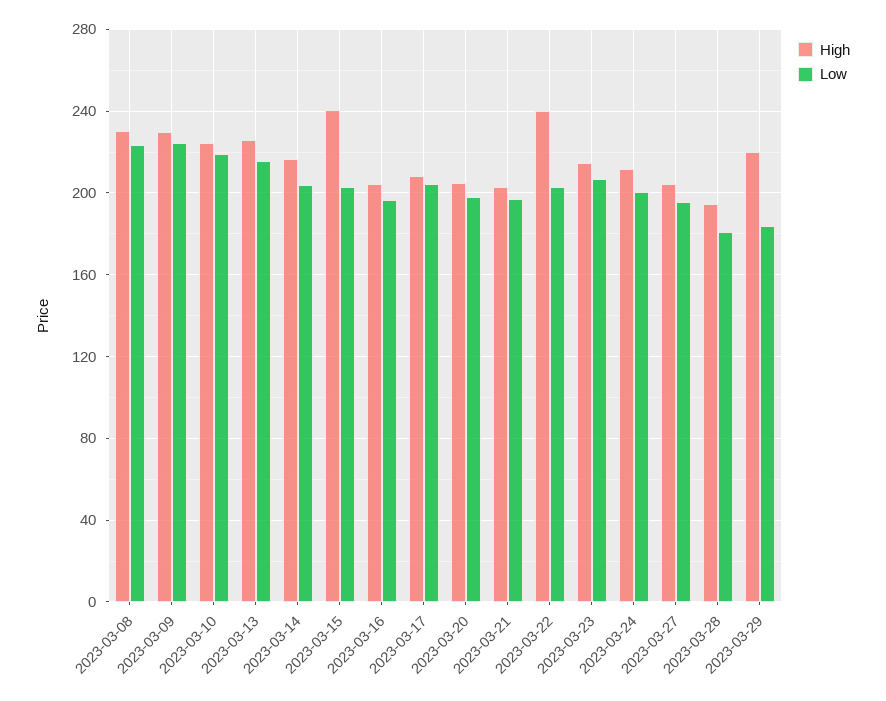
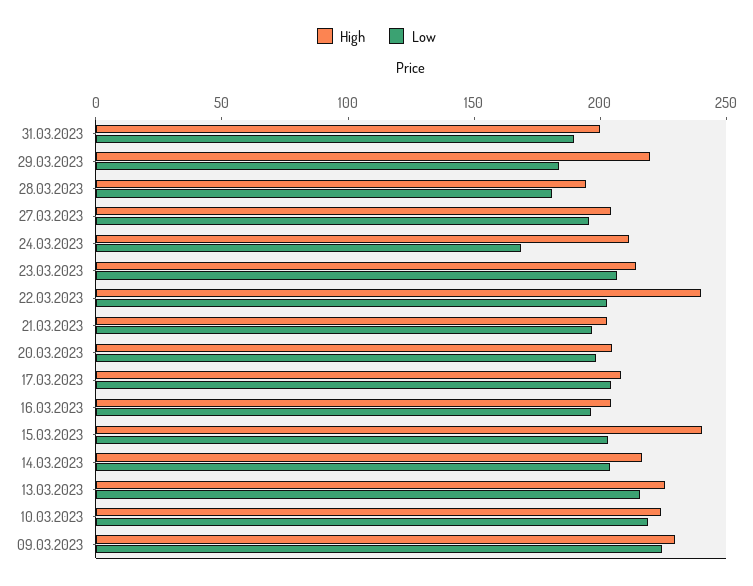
High, 2023-03-08: 230 -> none
Low, 2023-03-08: 225 -> none
Low, 2023-03-24: 200 -> 170
High, 31.03.2023: none -> 200
Low, 31.03.2023: none -> 190

